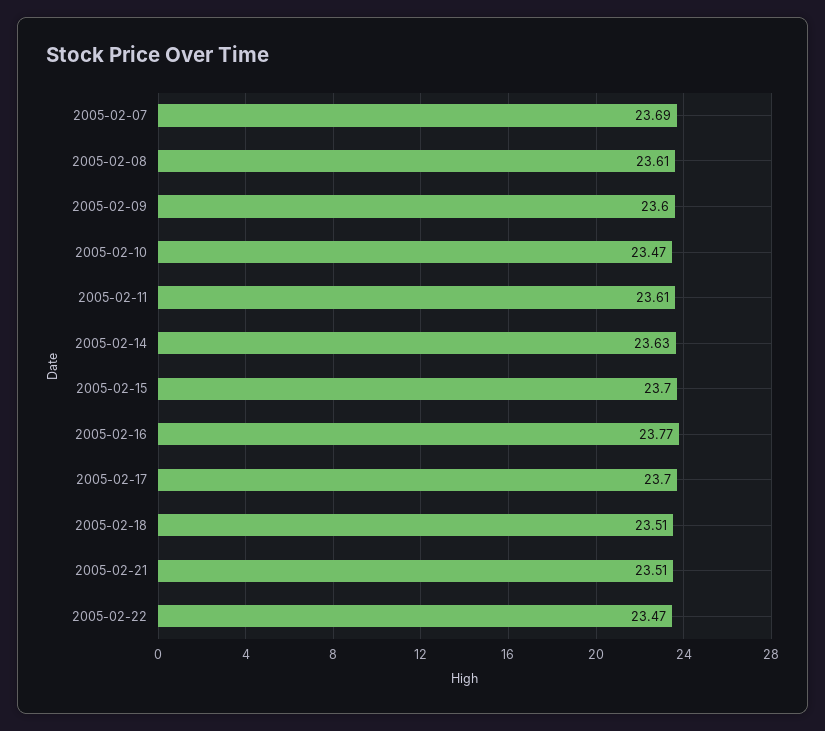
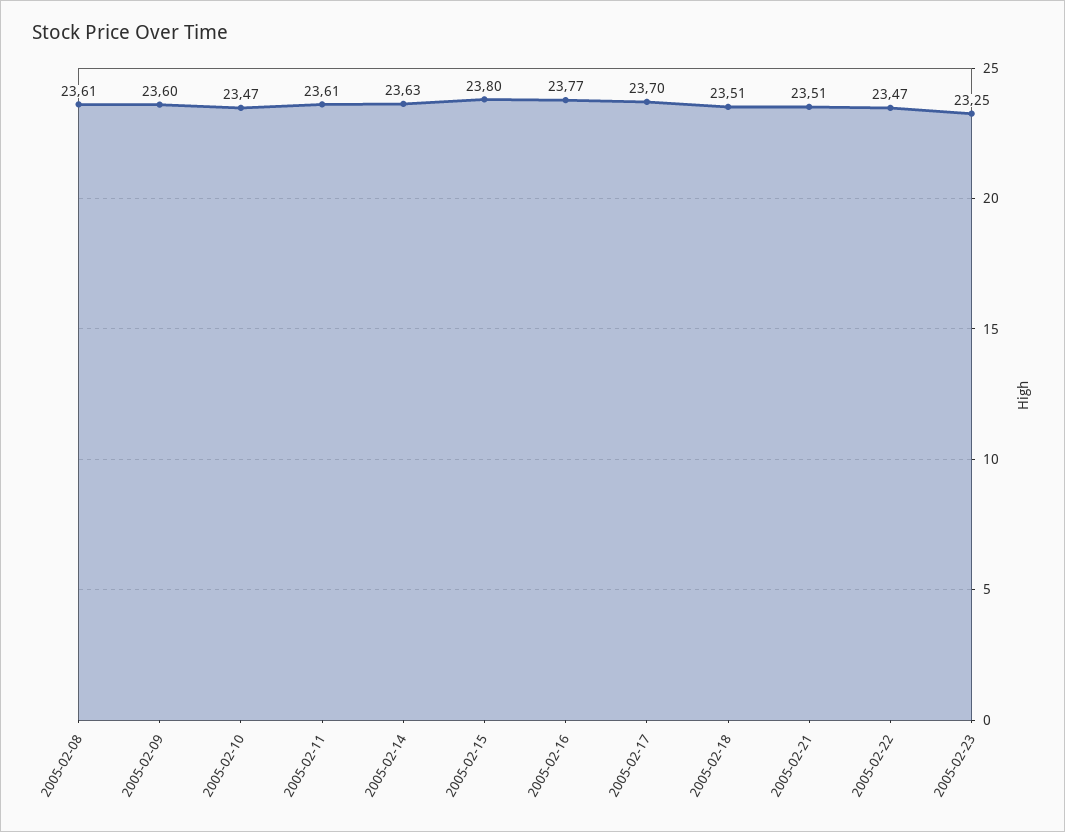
2005-02-07: 23.69 -> none
2005-02-15: 23.7 -> 23.8
2005-02-23: none -> 23.25

